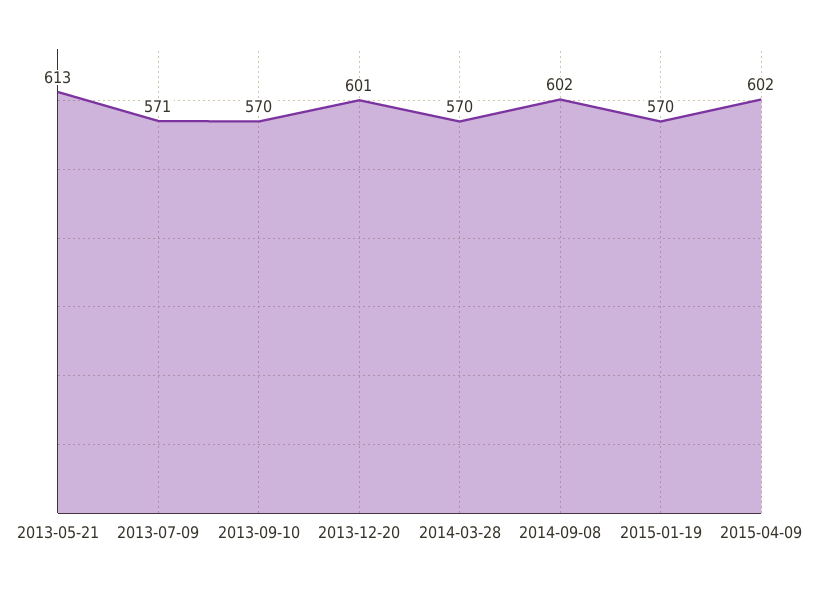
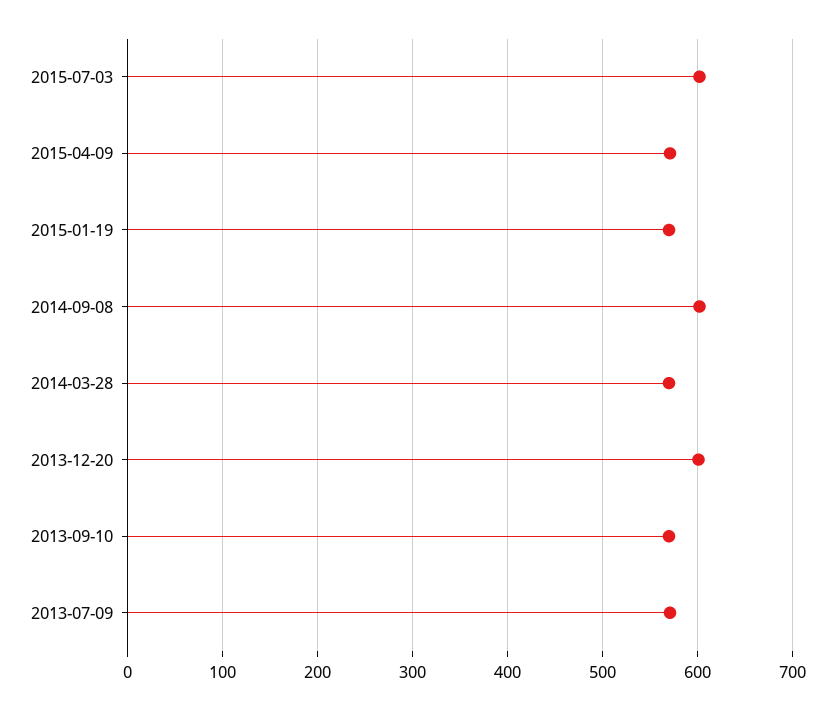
2013-05-21: 613 -> none
2015-04-09: 602 -> 570
2015-07-03: none -> 600

